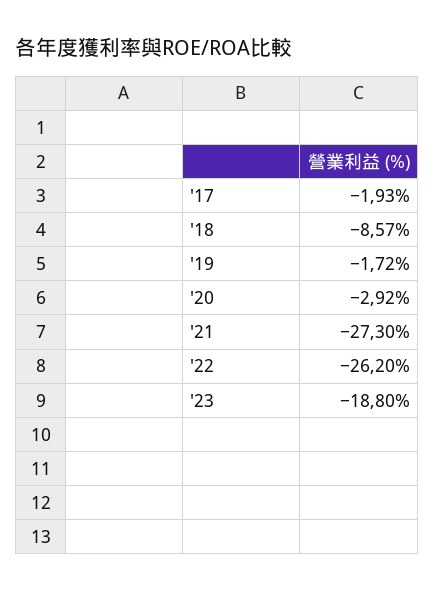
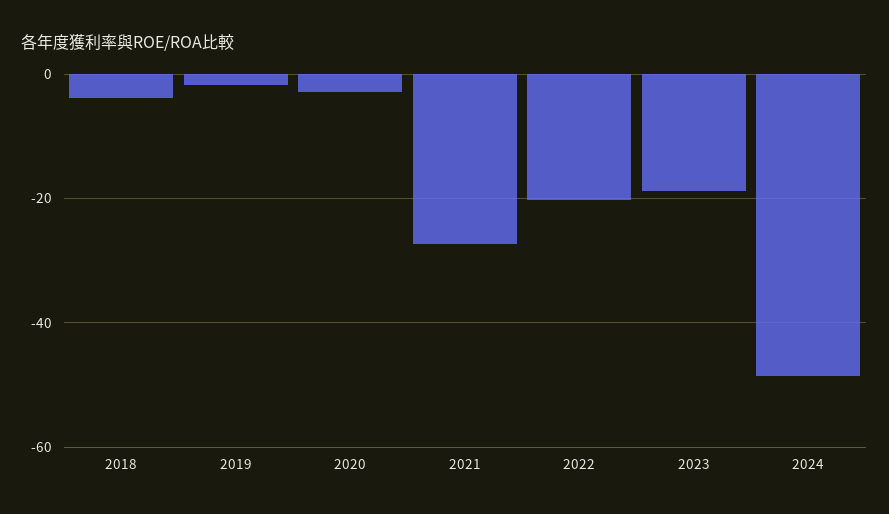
'17: -1.93 -> none
'18: -8.57 -> -4
'22: -26.2 -> -20
2024: none -> -48

